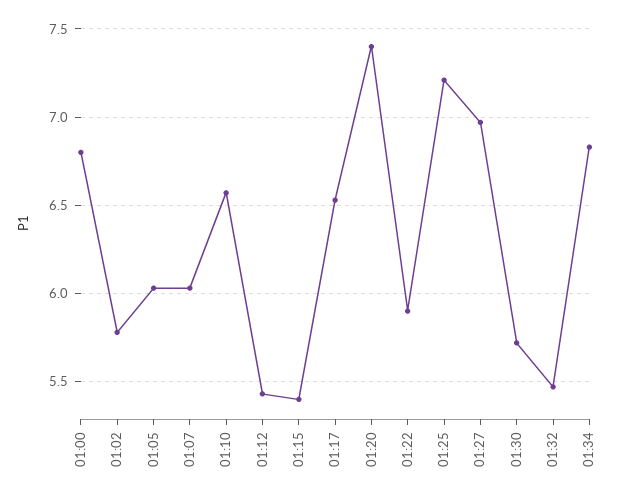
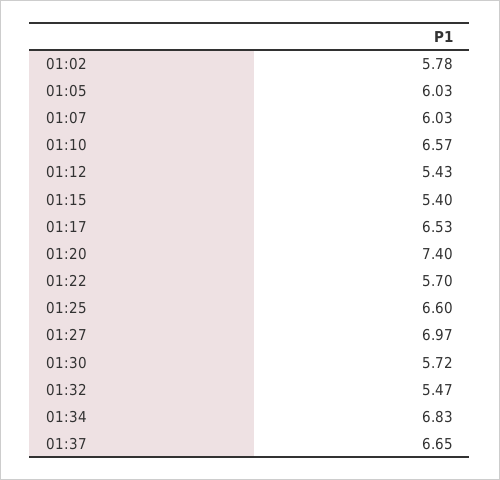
01:00: 6.8 -> none
01:22: 5.9 -> 5.7
01:25: 7.2 -> 6.6
01:37: none -> 6.65

